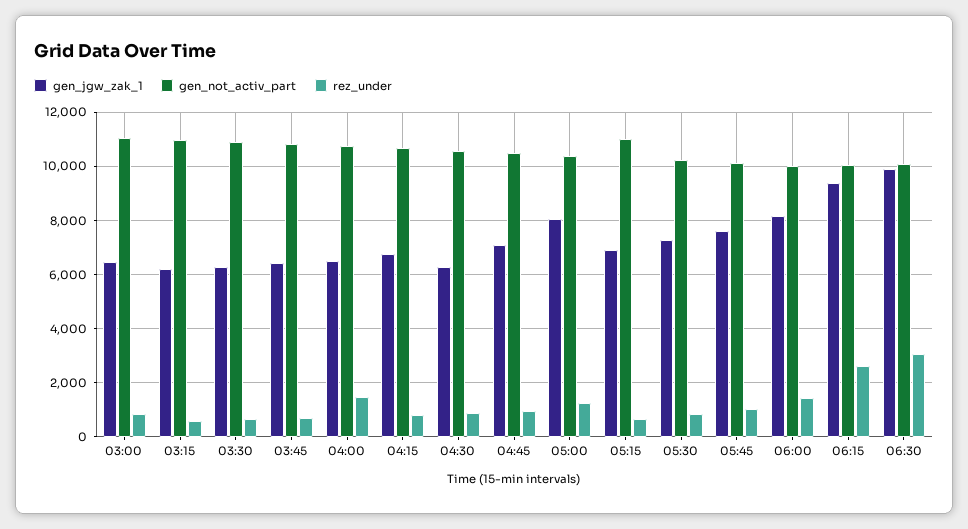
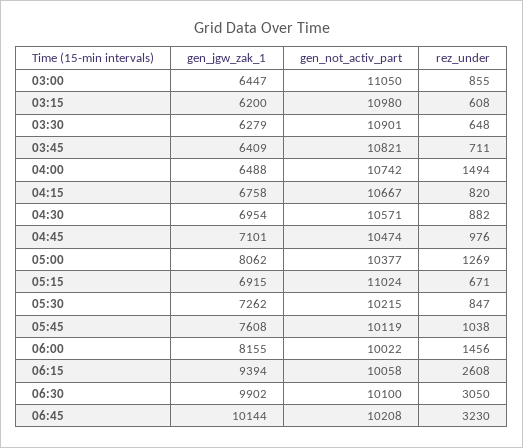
gen_jgw_zak_1, 04:30: 6250 -> 6954
gen_jgw_zak_1, 06:45: none -> 10144
gen_not_activ_part, 06:45: none -> 10208
rez_under, 06:45: none -> 3230

